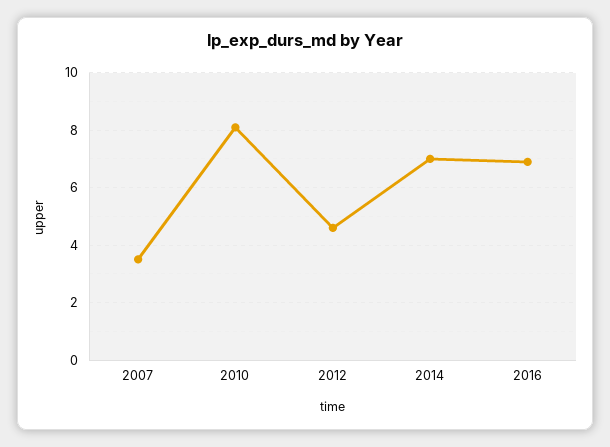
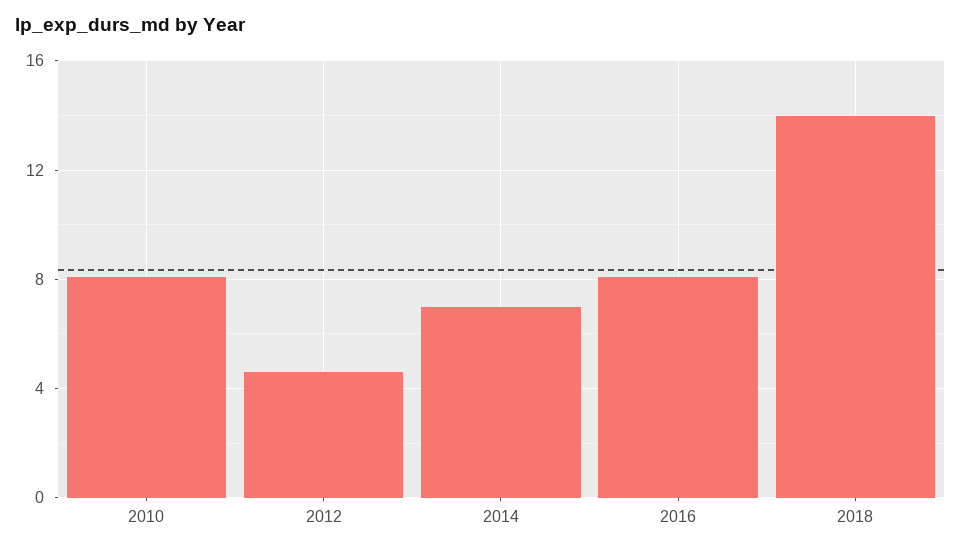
2007: 3.5 -> none
2016: 7 -> 8
2018: none -> 14

